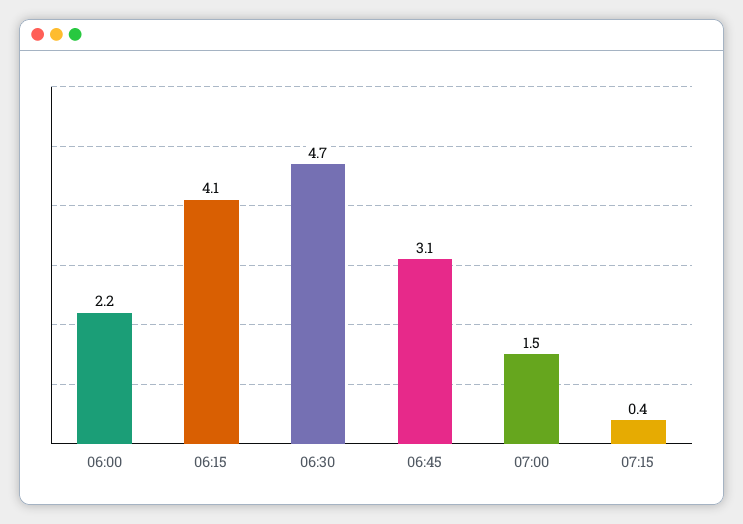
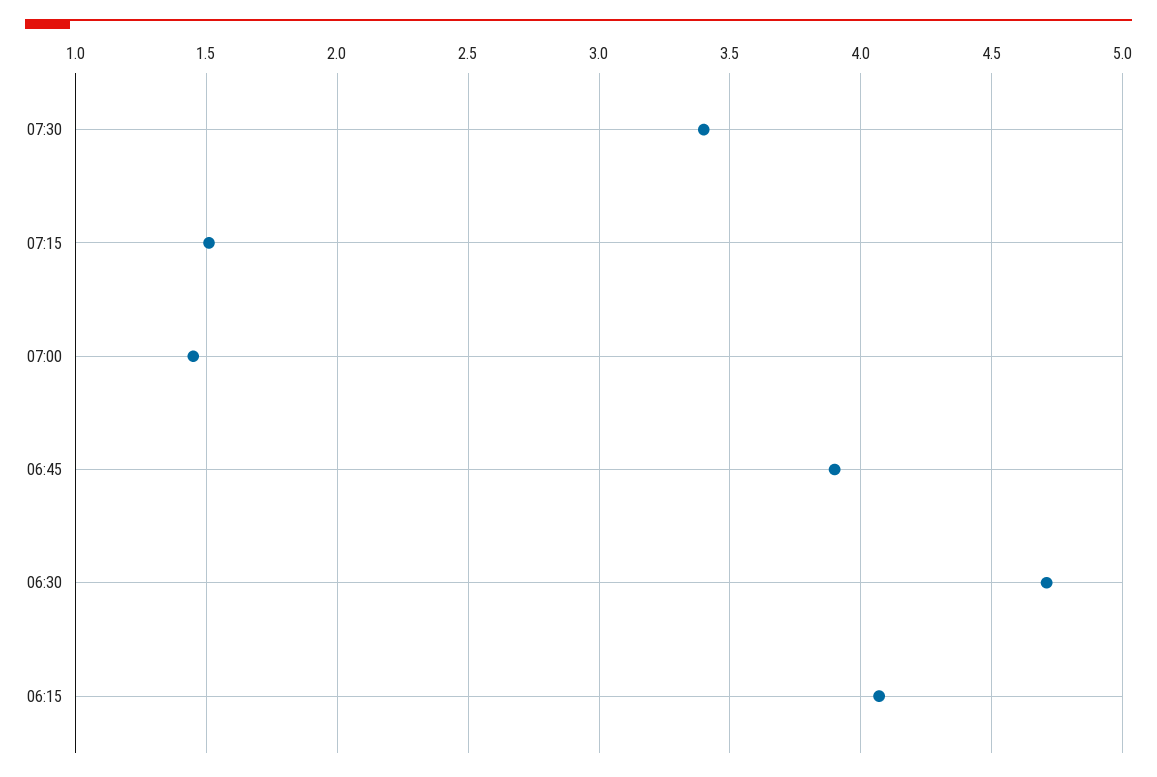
06:00: 2.2 -> none
06:45: 3.1 -> 3.9
07:15: 0.4 -> 1.5
07:30: none -> 3.4

